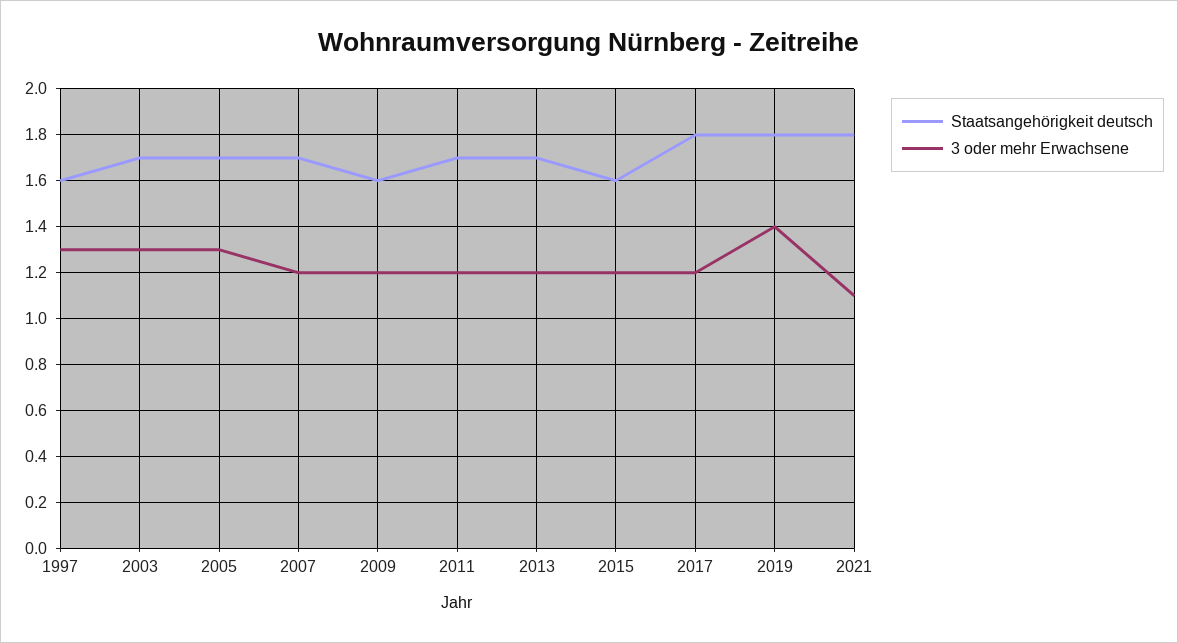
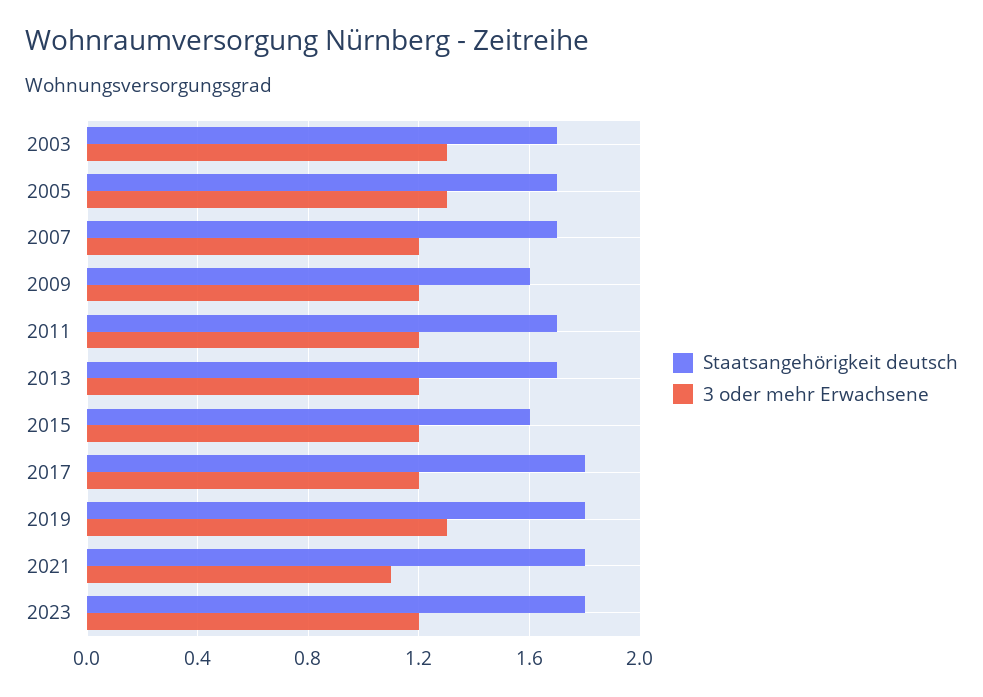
Staatsangehörigkeit deutsch, 1997: 1.6 -> none
3 oder mehr Erwachsene, 1997: 1.3 -> none
3 oder mehr Erwachsene, 2019: 1.4 -> 1.3
Staatsangehörigkeit deutsch, 2023: none -> 1.8
3 oder mehr Erwachsene, 2023: none -> 1.2

